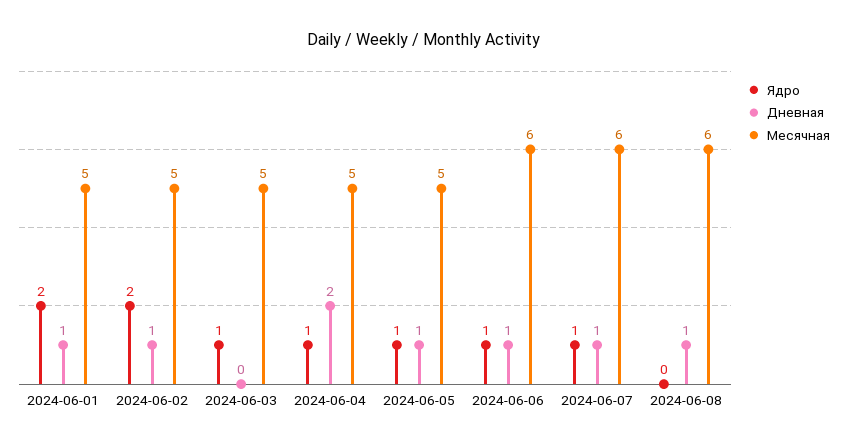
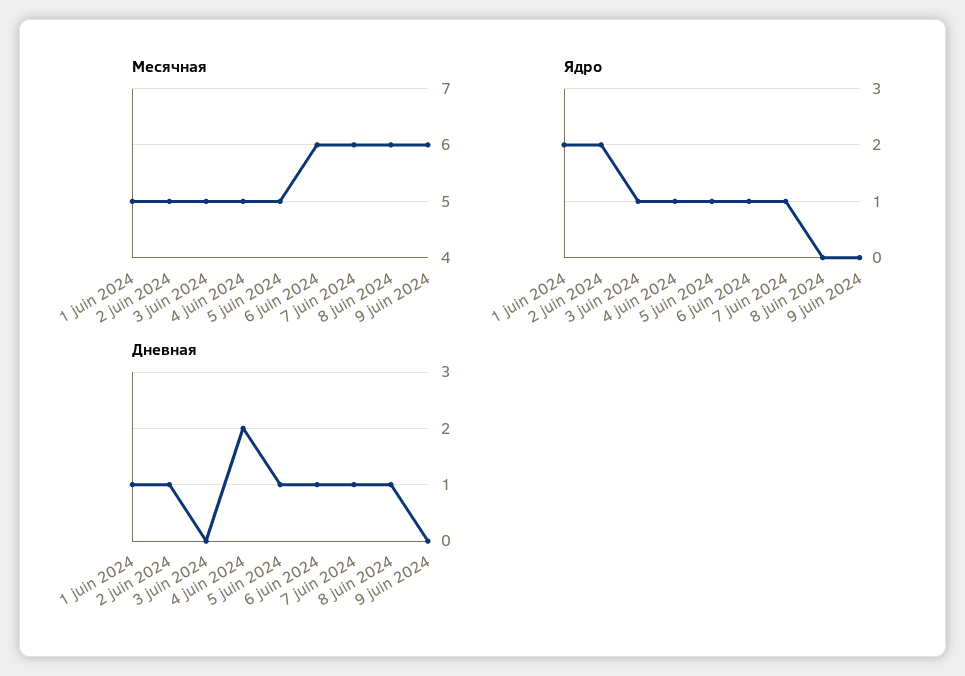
Месячная, 9 juin 2024: none -> 6
Ядро, 9 juin 2024: none -> 0
Дневная, 9 juin 2024: none -> 0

